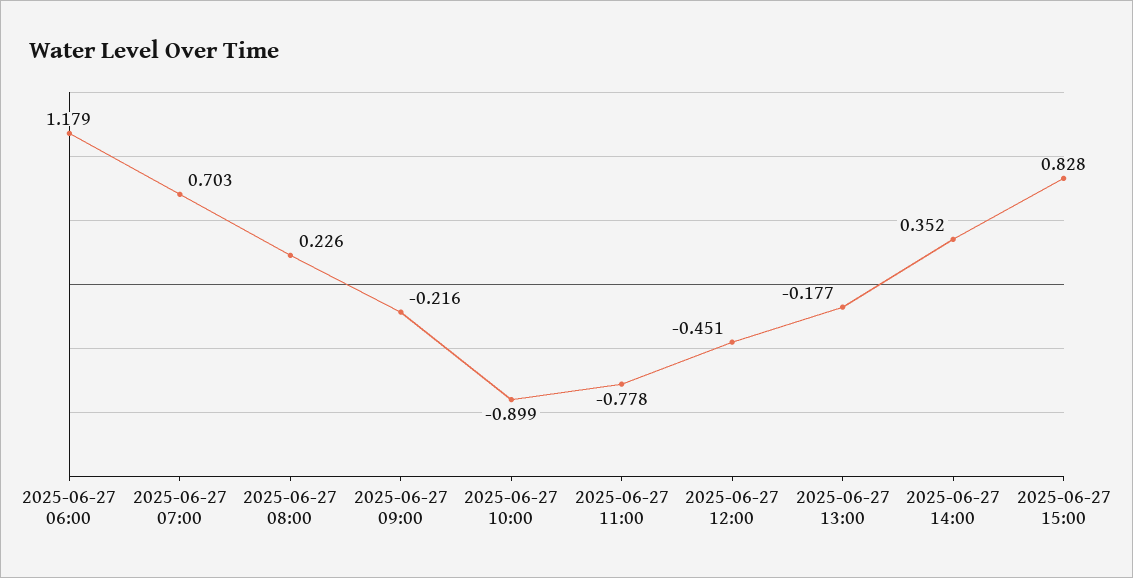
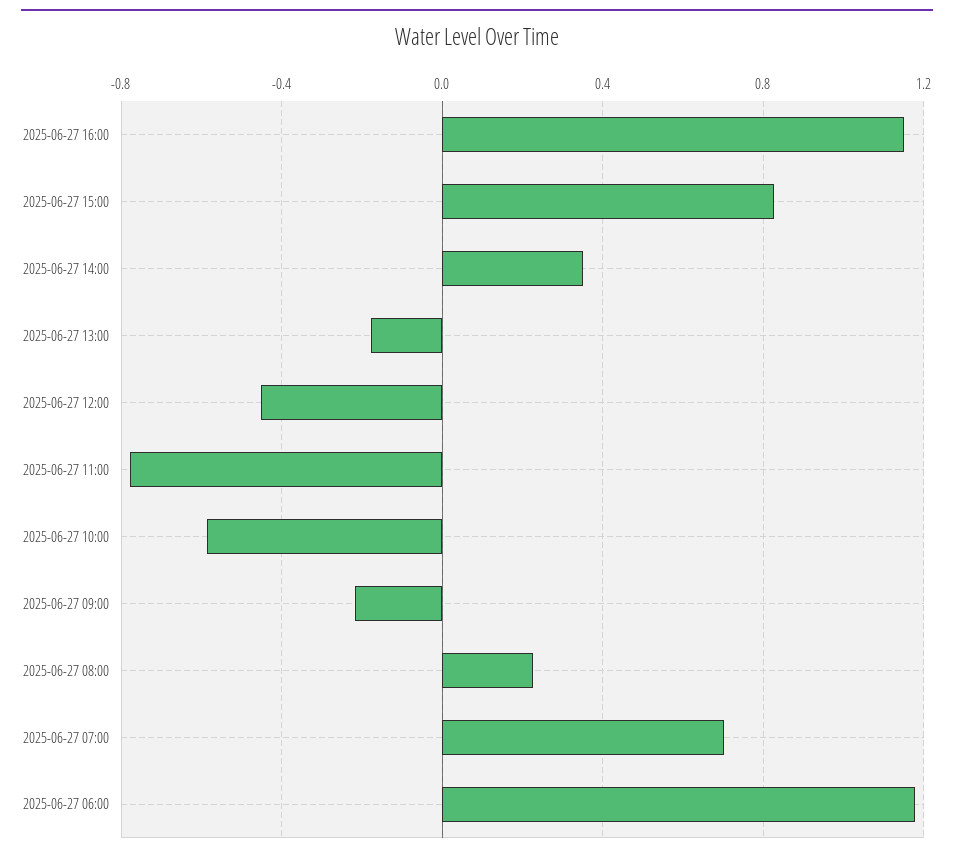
2025-06-27 10:00: -0.899 -> -0.6
2025-06-27 16:00: none -> 1.15

